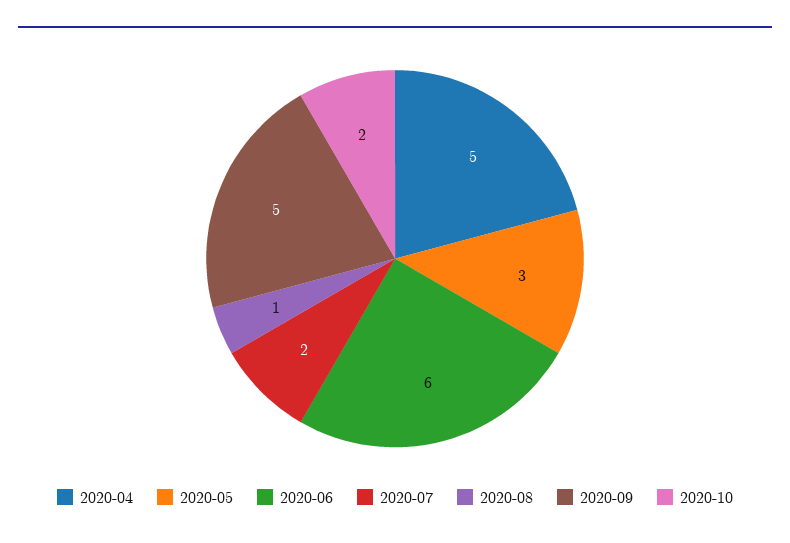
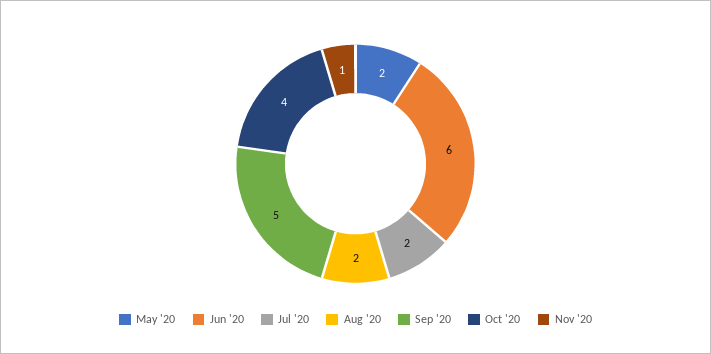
2020-04: 5 -> none
2020-05: 3 -> 2
2020-08: 1 -> 2
2020-10: 2 -> 4
Nov '20: none -> 1

